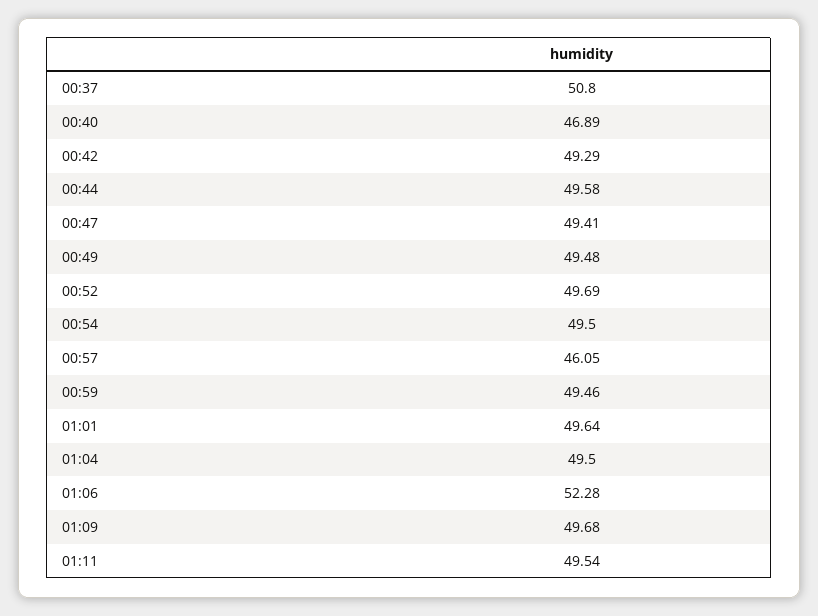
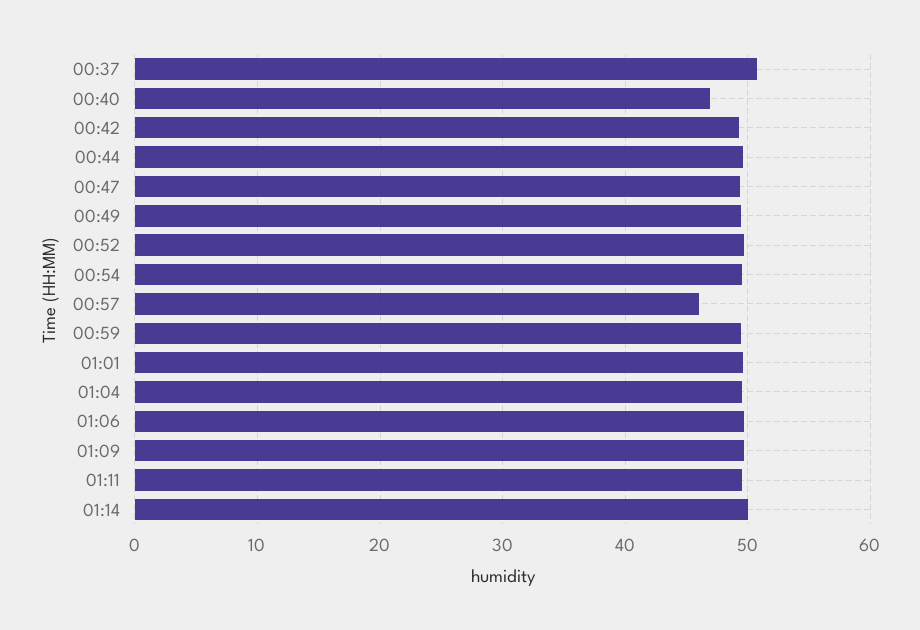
01:06: 52.28 -> 50
01:14: none -> 50

